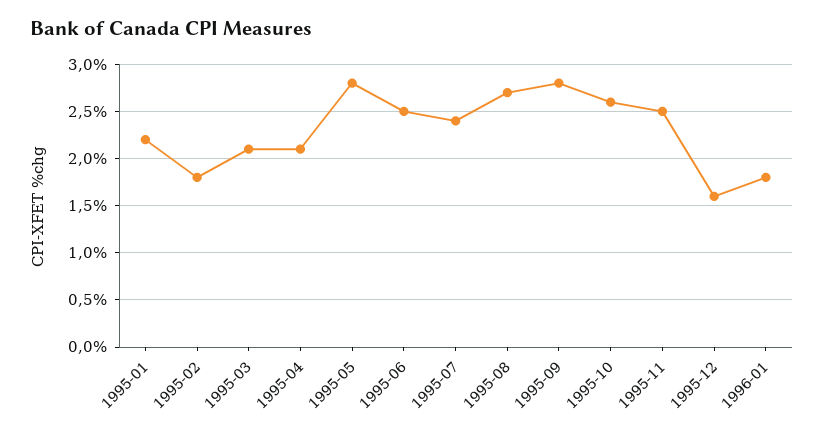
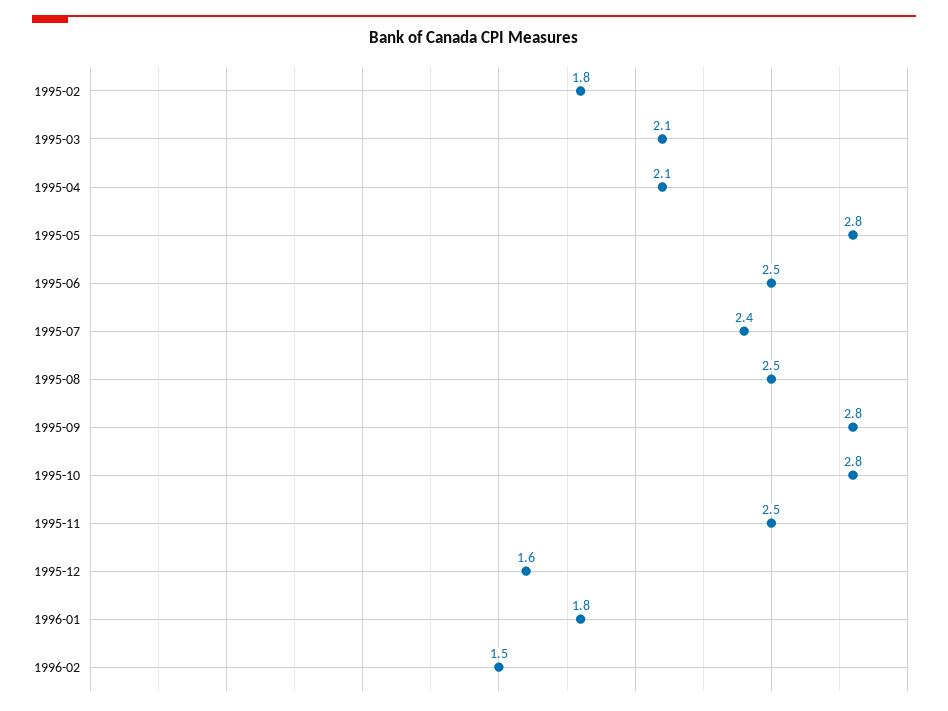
1995-01: 2.2 -> none
1995-08: 2.7 -> 2.5
1995-10: 2.6 -> 2.8
1996-02: none -> 1.5

